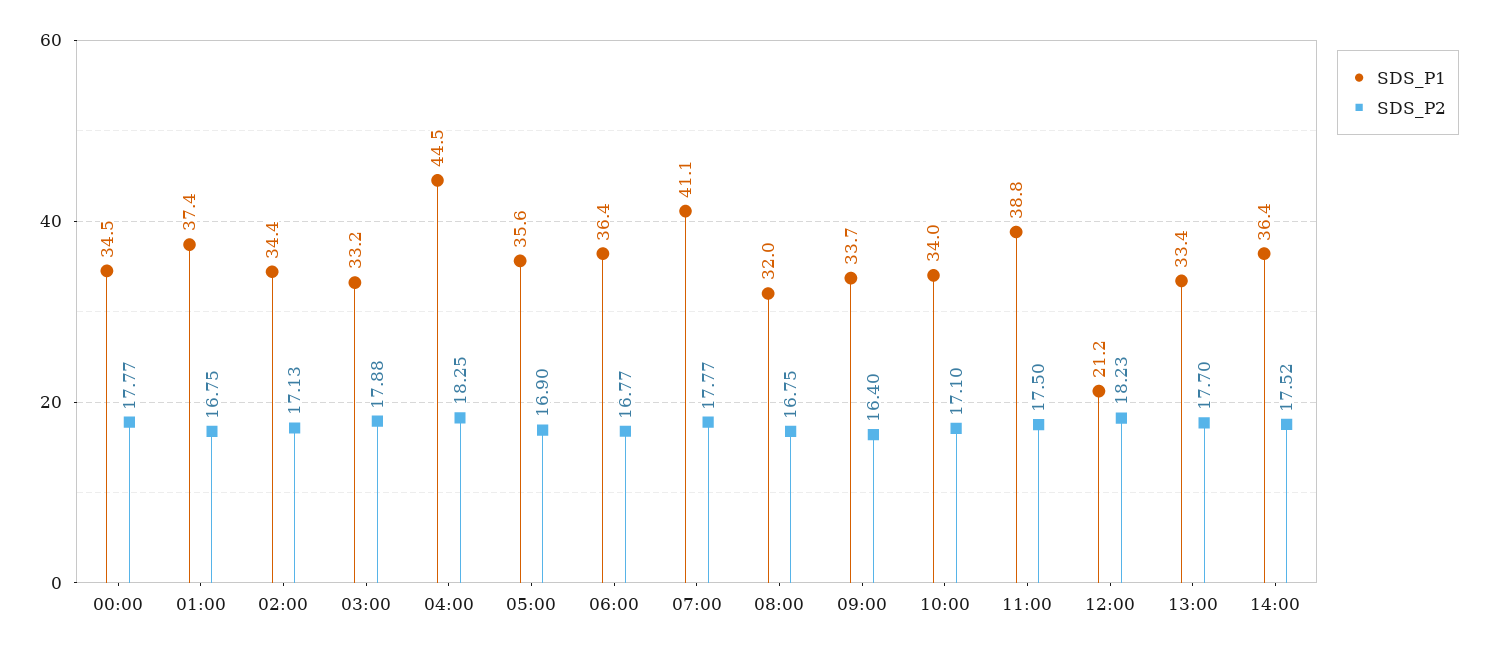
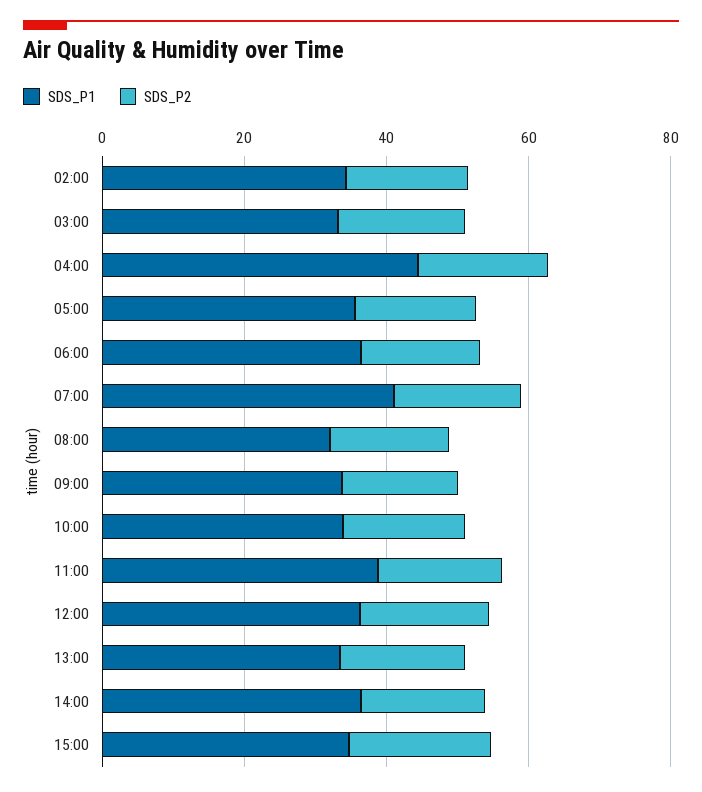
SDS_P1, 00:00: 34.5 -> none
SDS_P2, 00:00: 17.77 -> none
SDS_P1, 01:00: 37.4 -> none
SDS_P2, 01:00: 16.75 -> none
SDS_P1, 12:00: 21.2 -> 35
SDS_P1, 15:00: none -> 35
SDS_P2, 15:00: none -> 20

